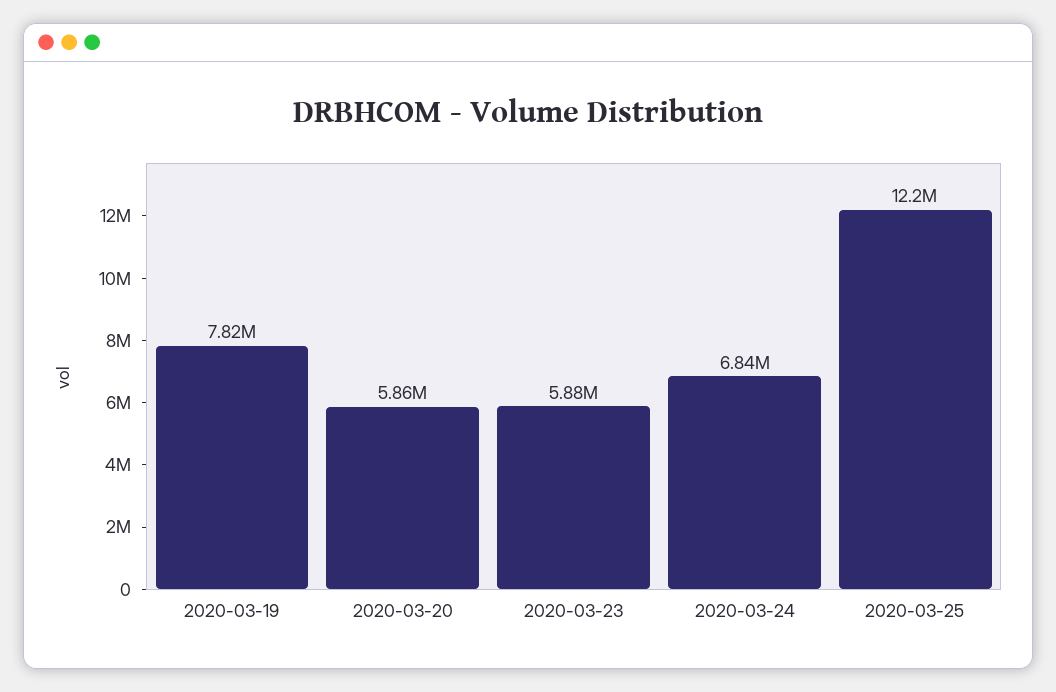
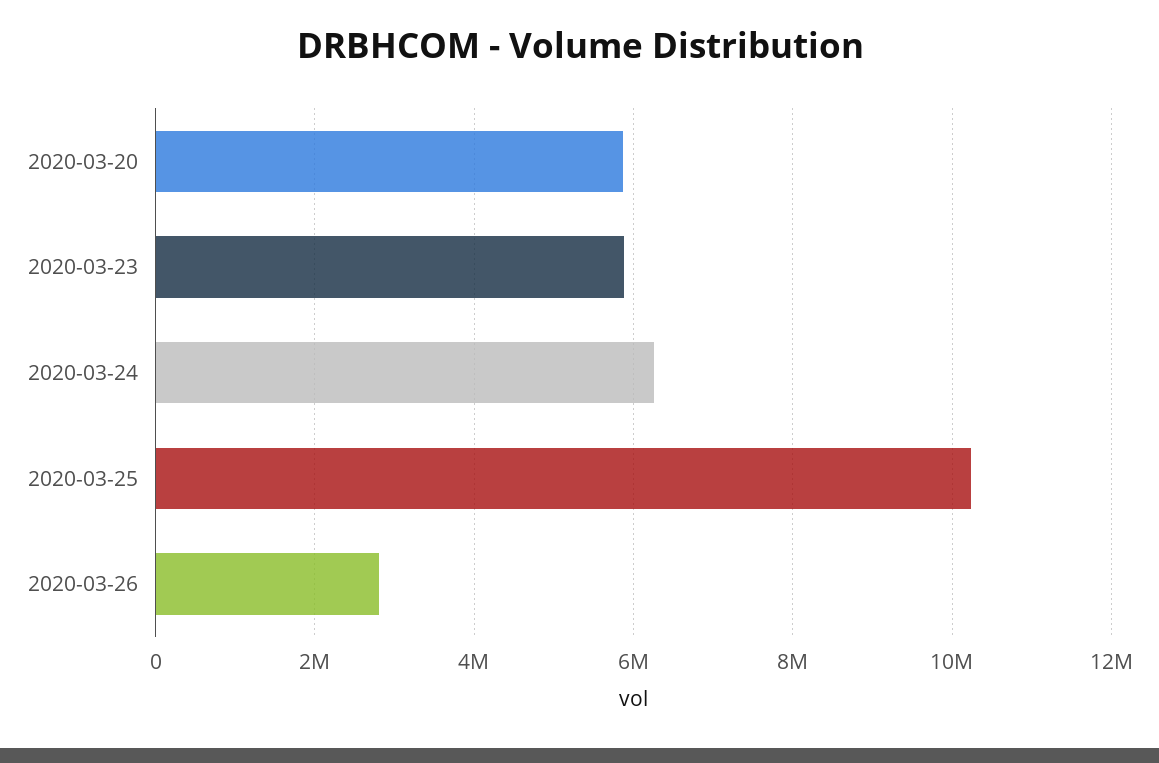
2020-03-19: 7820000 -> none
2020-03-24: 6840000 -> 6200000
2020-03-25: 12200000 -> 10200000
2020-03-26: none -> 2800000

